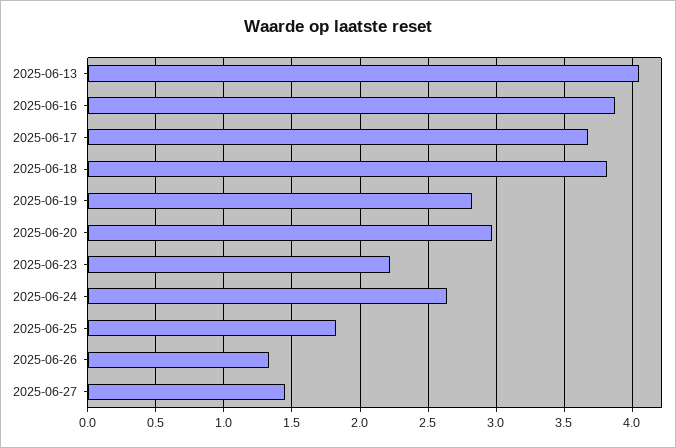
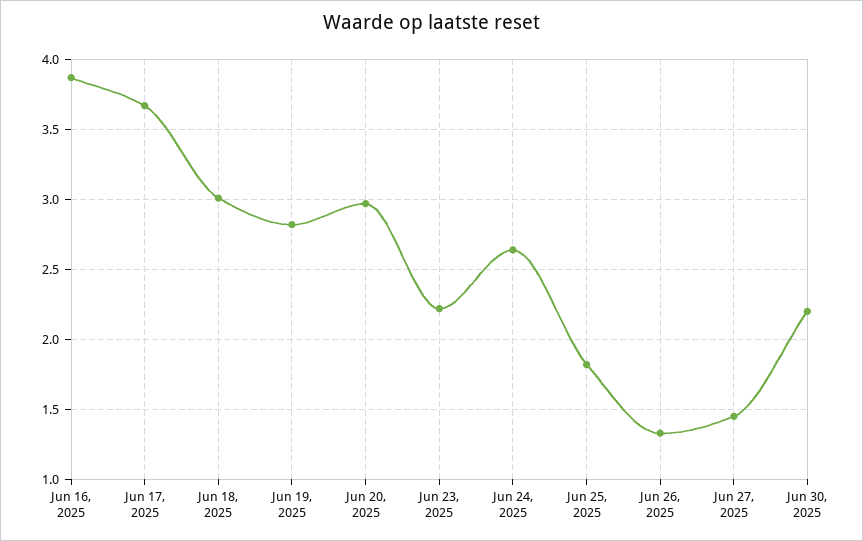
2025-06-13: 4.05 -> none
2025-06-18: 3.8 -> 3
Jun 30, 2025: none -> 2.2

